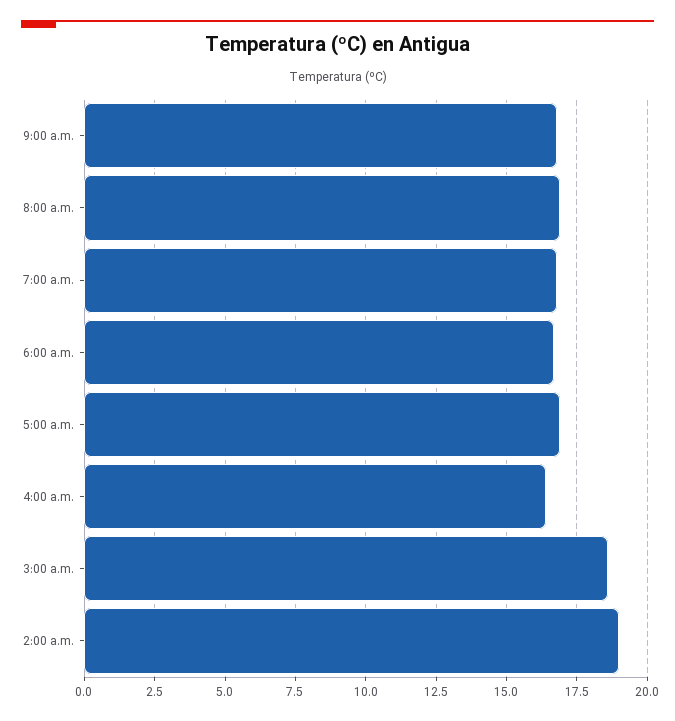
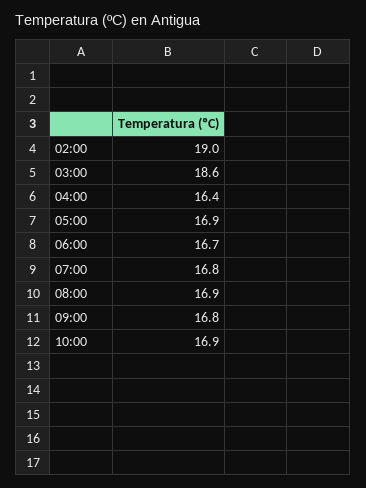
10:00: none -> 16.9

